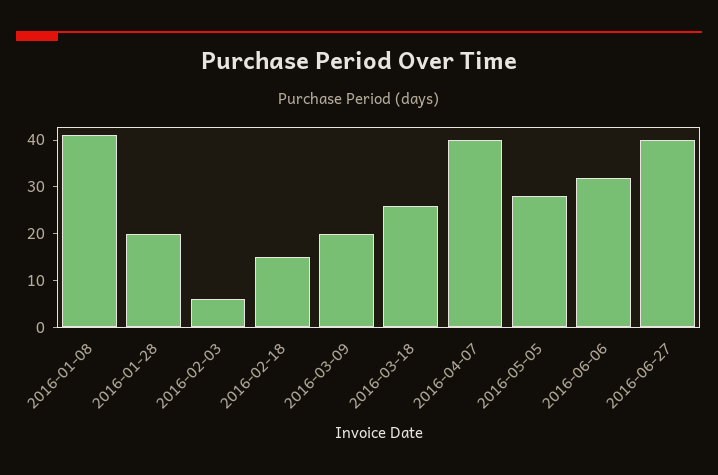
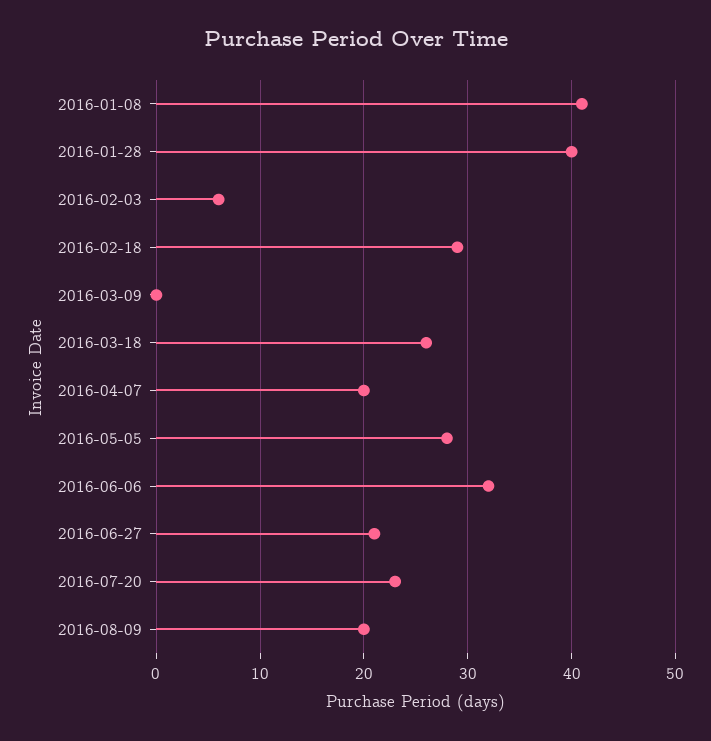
2016-01-28: 20 -> 40
2016-02-18: 15 -> 29
2016-03-09: 20 -> 0
2016-04-07: 40 -> 20
2016-06-27: 40 -> 21
2016-07-20: none -> 23
2016-08-09: none -> 20

